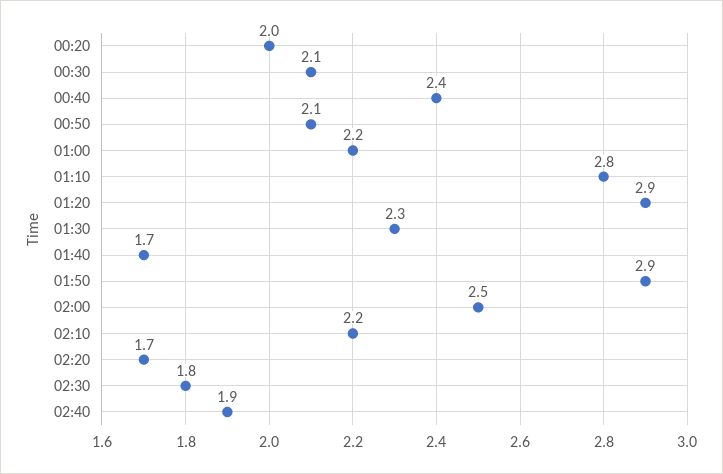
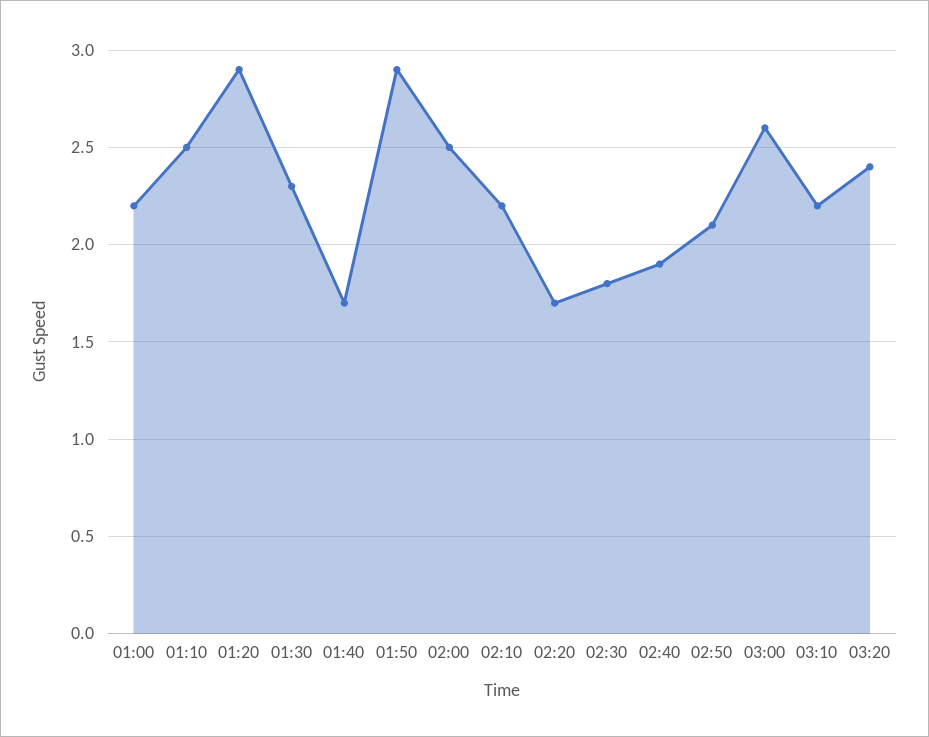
00:20: 2 -> none
00:30: 2.1 -> none
00:40: 2.4 -> none
00:50: 2.1 -> none
01:10: 2.8 -> 2.5
02:50: none -> 2.1
03:00: none -> 2.6
03:10: none -> 2.2
03:20: none -> 2.4

